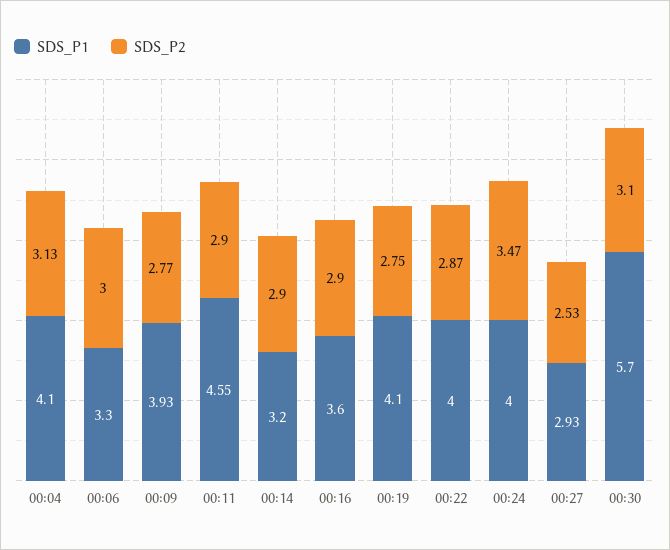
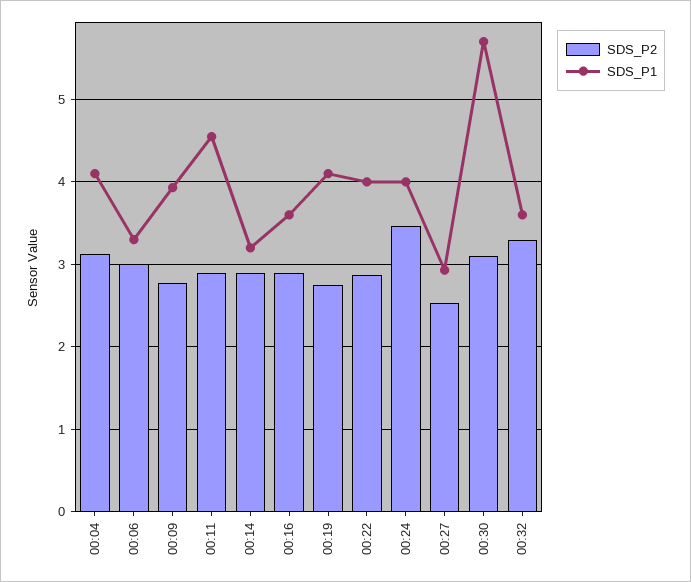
SDS_P2, 00:32: none -> 3.3
SDS_P1, 00:32: none -> 3.6

